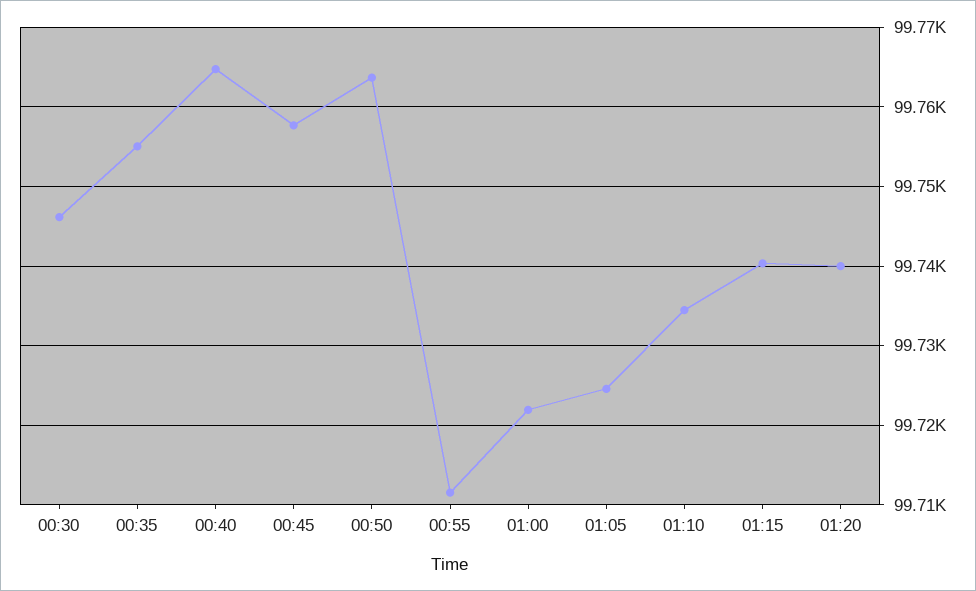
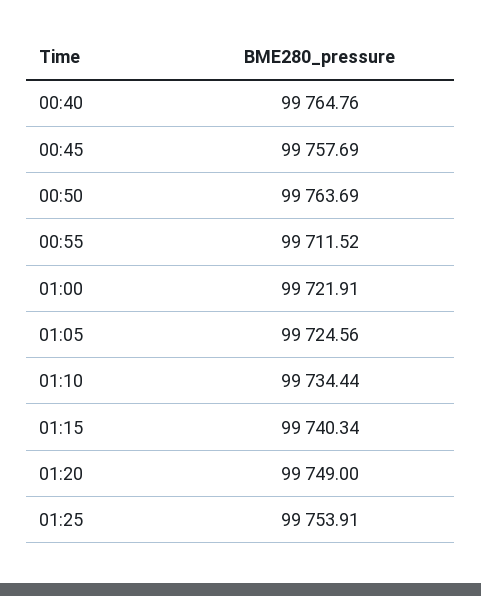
00:30: 99746 -> none
00:35: 99755 -> none
01:20: 99740 -> 99749
01:25: none -> 99753.91

